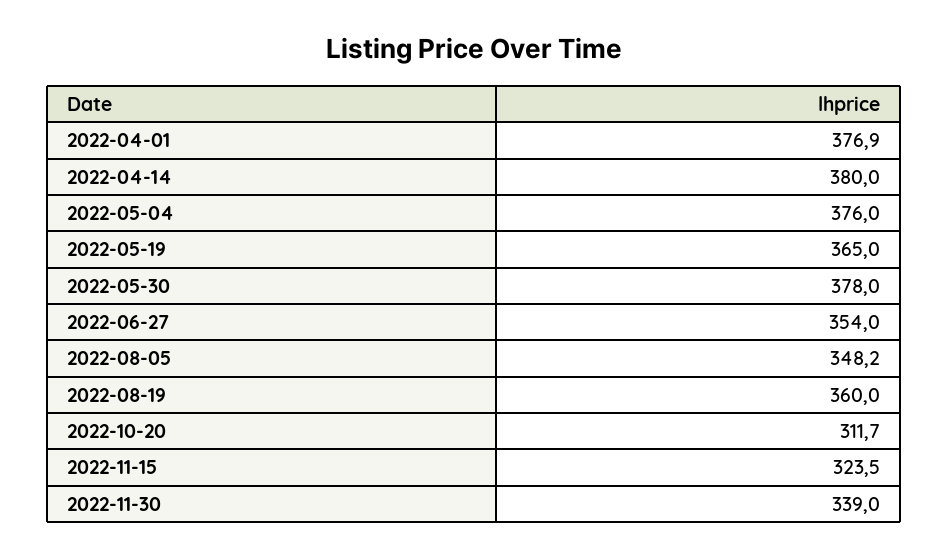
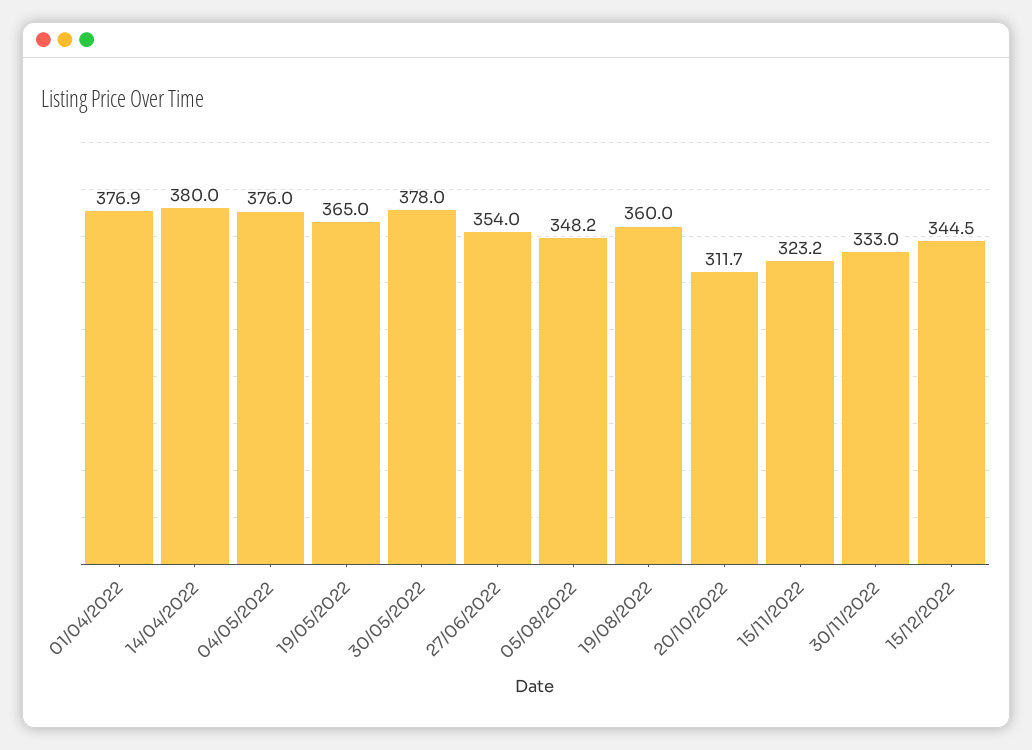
2022-11-15: 323.5 -> 323.2
2022-11-30: 339 -> 333
15/12/2022: none -> 344.5

